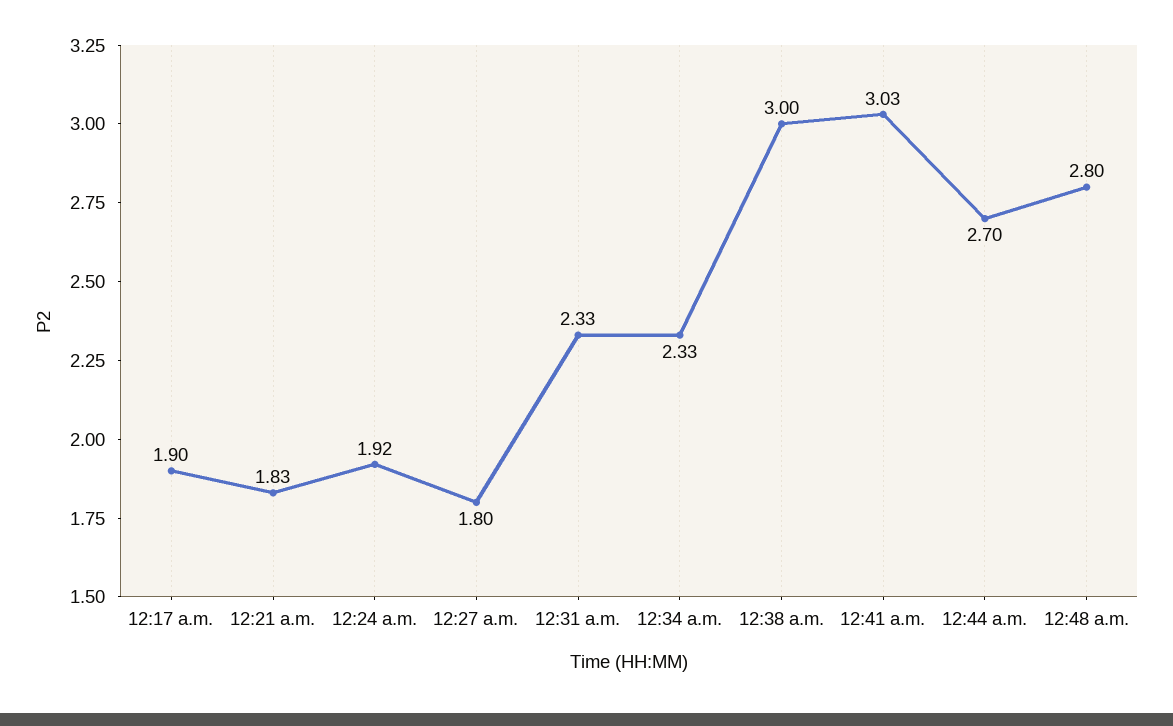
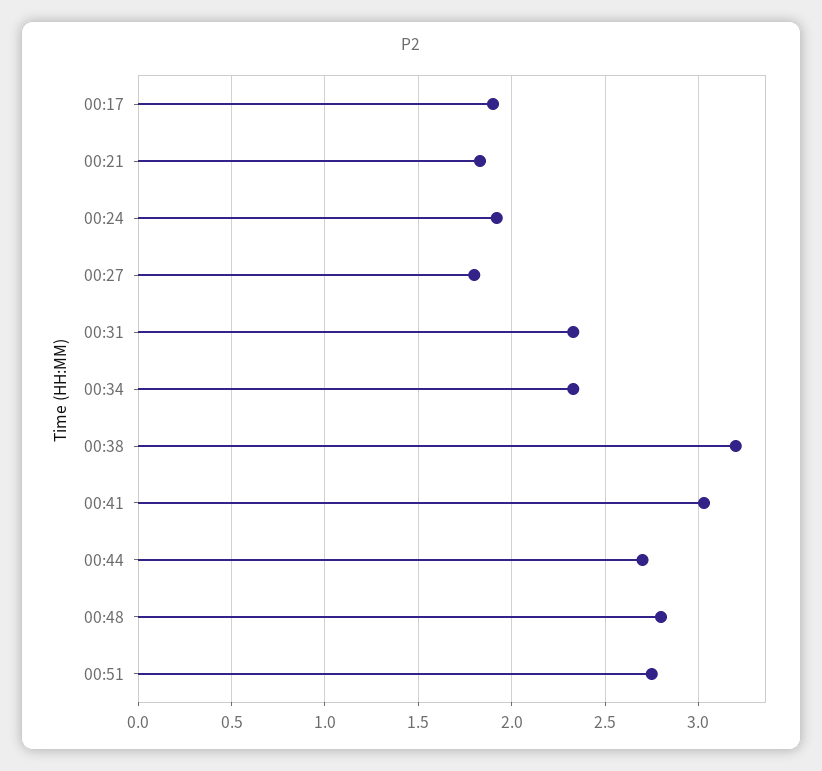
12:38 a.m.: 3 -> 3.2
00:51: none -> 2.75

